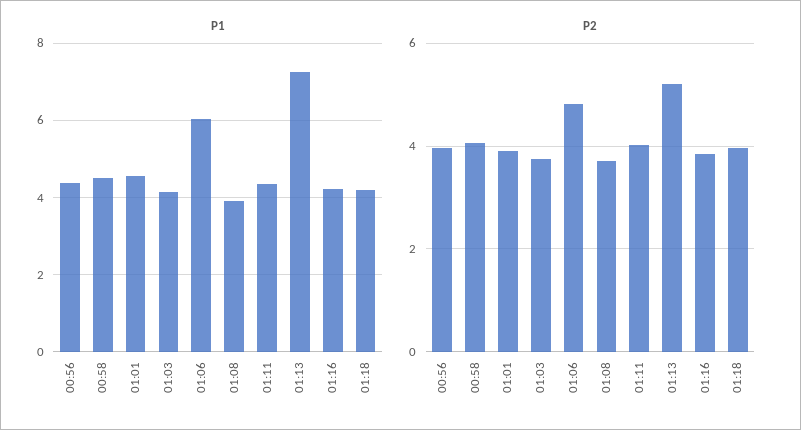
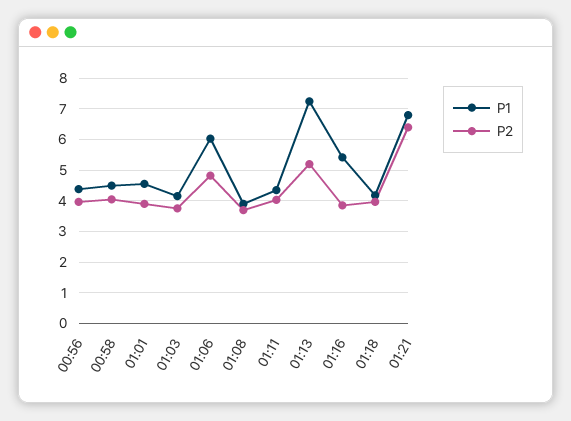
P1, 01:16: 4.2 -> 5.4
P1, 01:21: none -> 6.8
P2, 01:21: none -> 6.4

